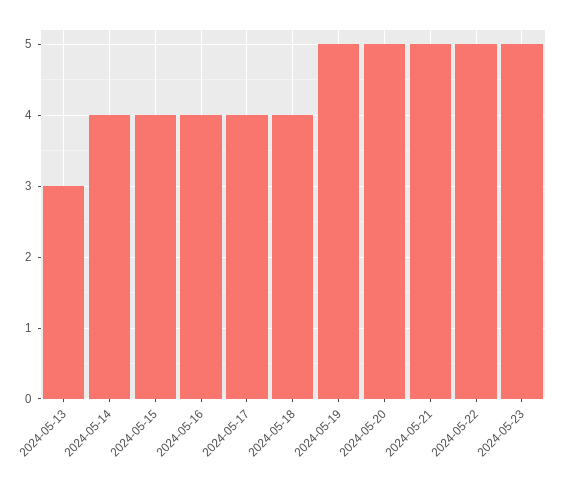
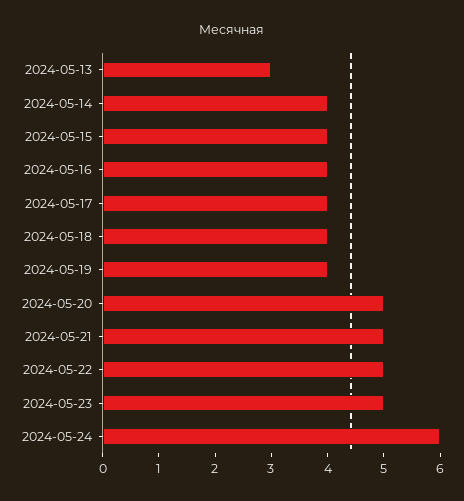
2024-05-19: 5 -> 4
2024-05-24: none -> 6

